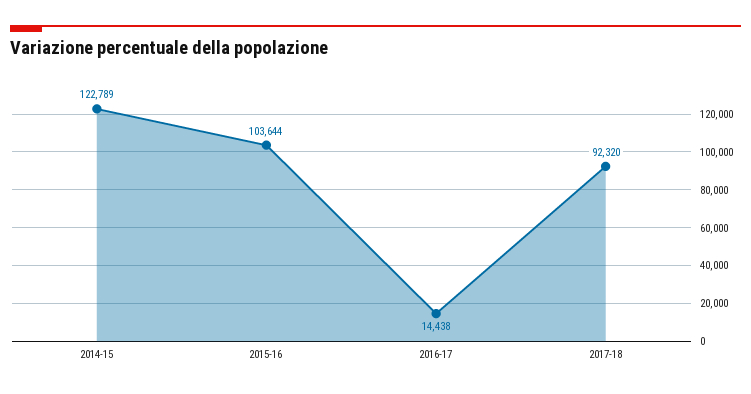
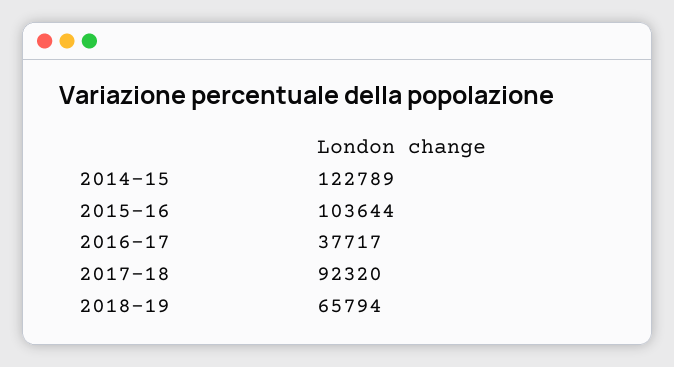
2016-17: 14438 -> 37717
2018-19: none -> 65794

